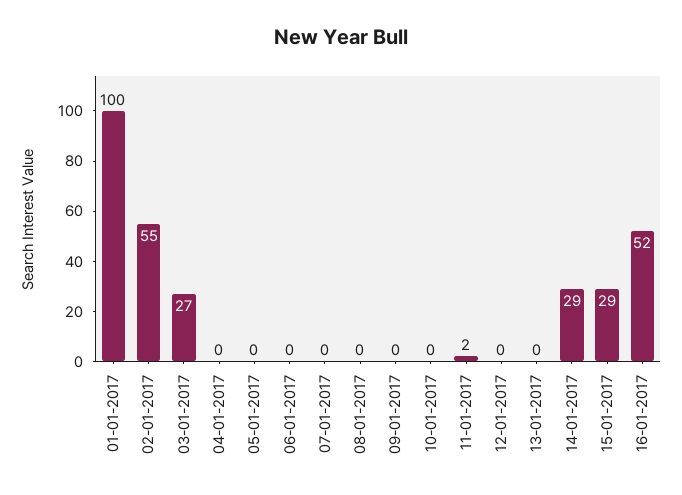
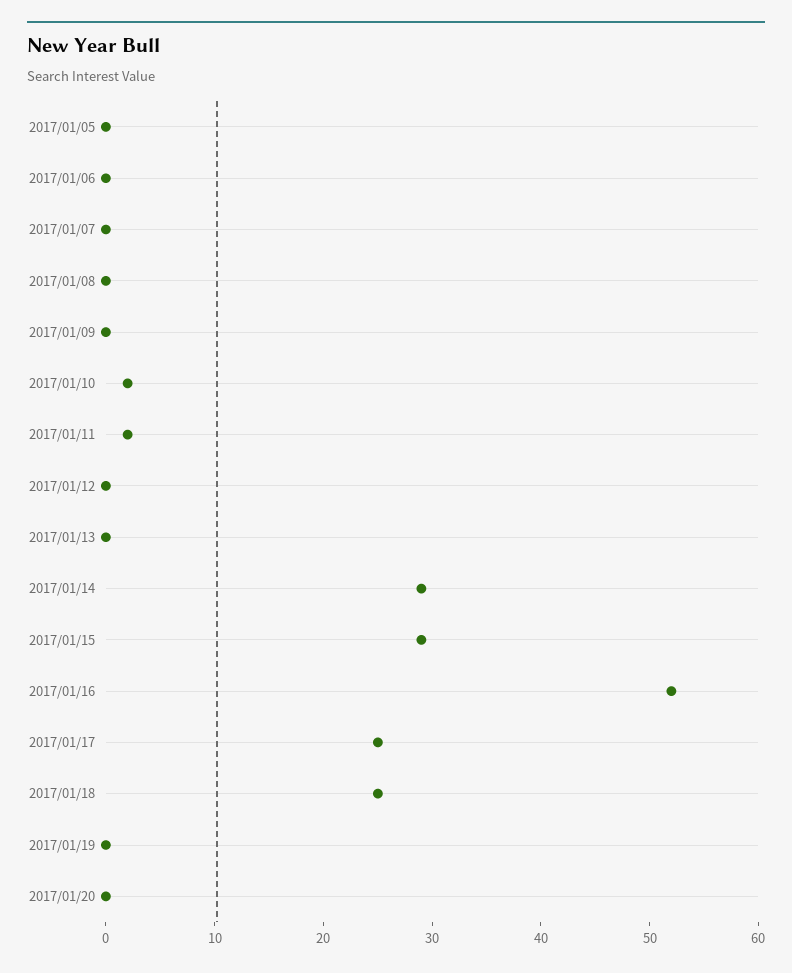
01-01-2017: 100 -> none
02-01-2017: 55 -> none
03-01-2017: 27 -> none
04-01-2017: 0 -> none
10-01-2017: 0 -> 2
2017/01/17: none -> 25
2017/01/18: none -> 25
2017/01/19: none -> 0
2017/01/20: none -> 0

